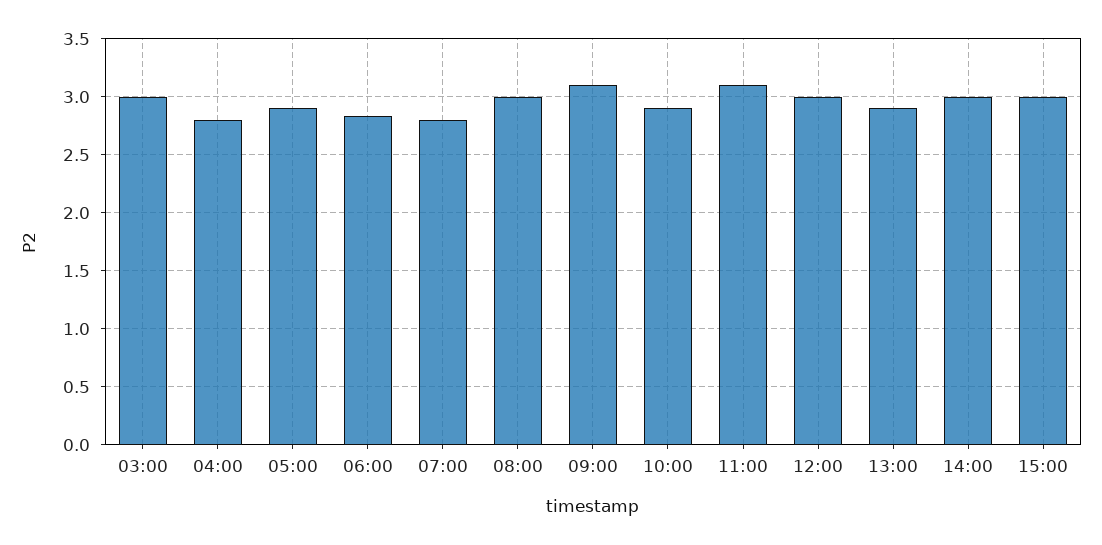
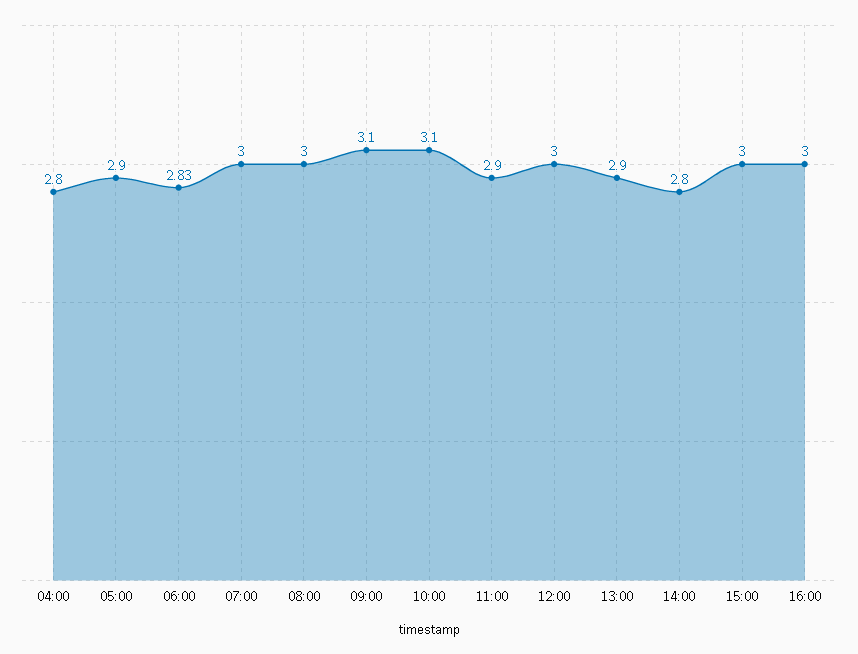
03:00: 3 -> none
07:00: 2.8 -> 3
10:00: 2.9 -> 3.1
11:00: 3.1 -> 2.9
14:00: 3 -> 2.8
16:00: none -> 3

